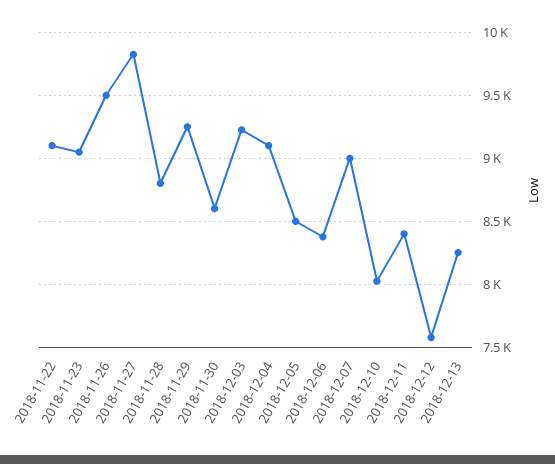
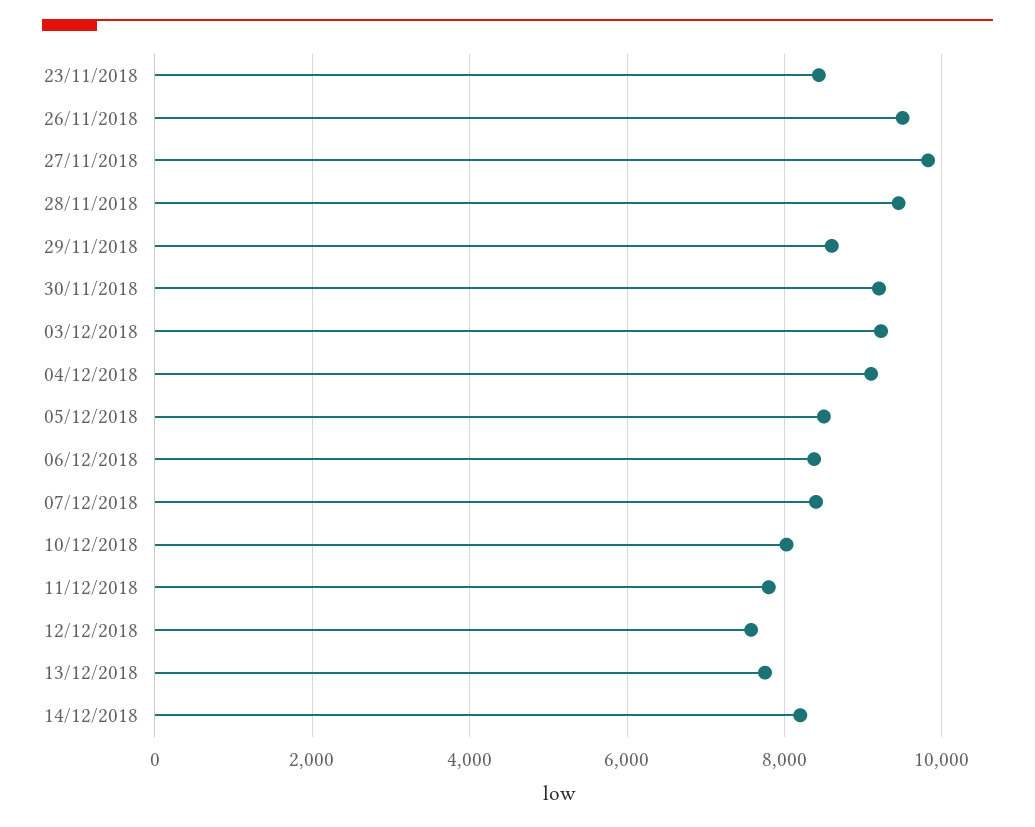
2018-11-22: 9100 -> none
2018-11-23: 9050 -> 8400
2018-11-28: 8800 -> 9400
2018-11-29: 9250 -> 8600
2018-11-30: 8600 -> 9200
2018-12-07: 9000 -> 8400
2018-12-11: 8400 -> 7800
2018-12-13: 8250 -> 7800
14/12/2018: none -> 8200

